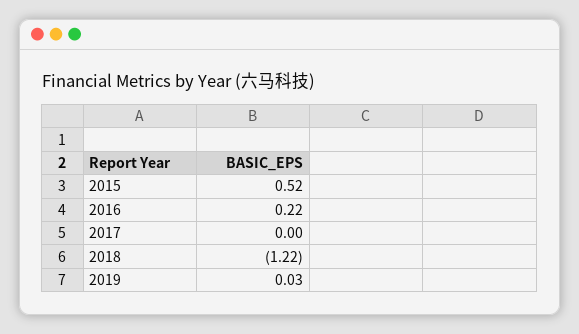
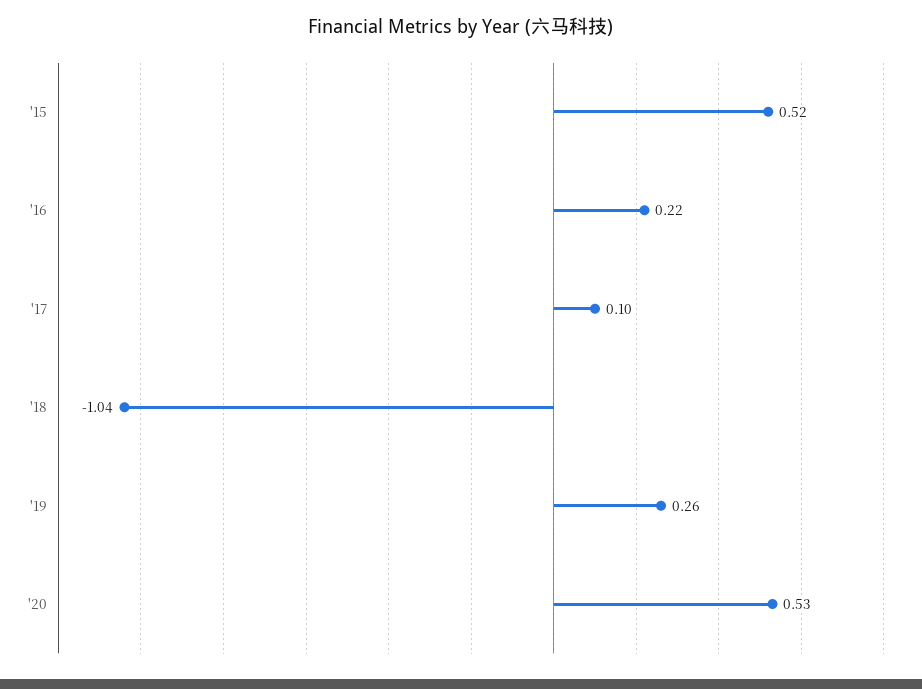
2017: 0 -> 0.1
2018: -1.22 -> -1.04
2019: 0.03 -> 0.26
'20: none -> 0.53

